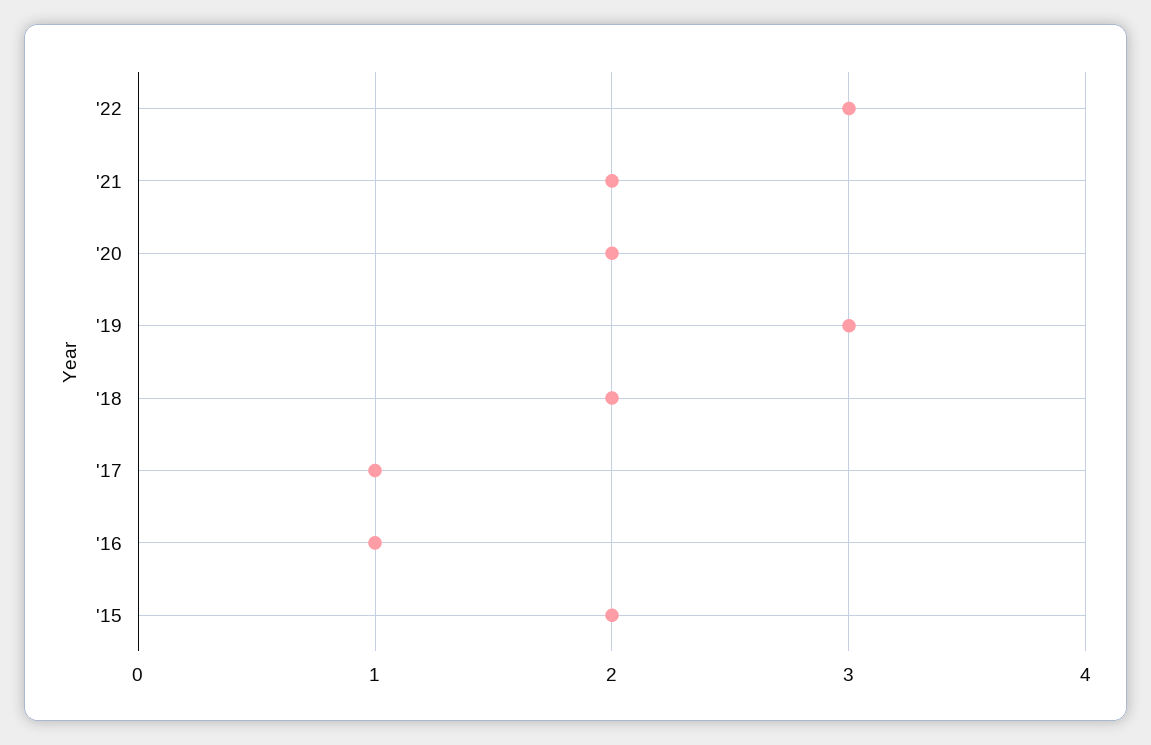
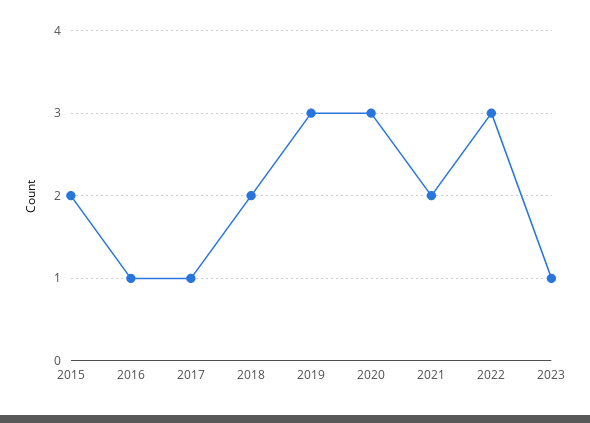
'20: 2 -> 3
2023: none -> 1

